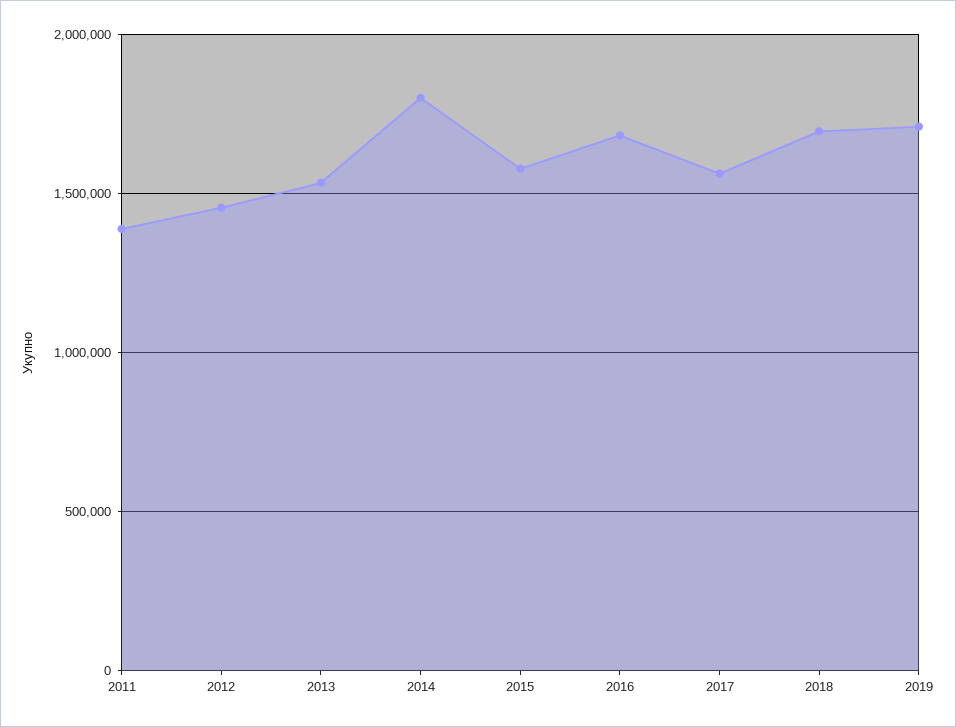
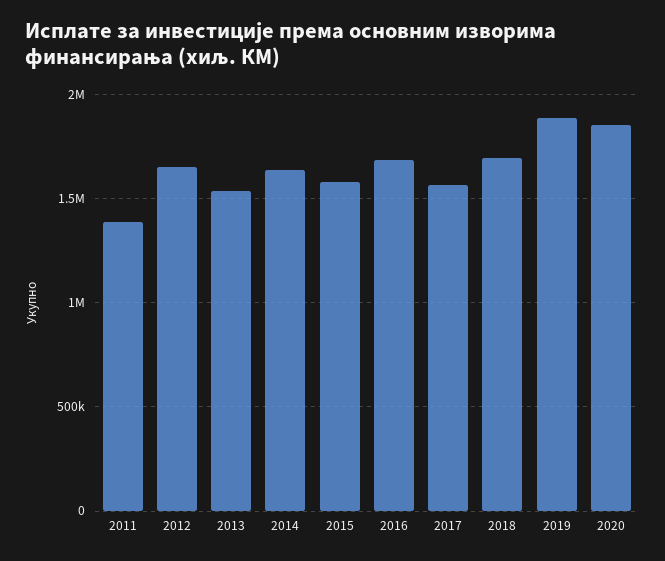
2012: 1450000 -> 1650000
2014: 1800000 -> 1650000
2019: 1700000 -> 1900000
2020: none -> 1850000

